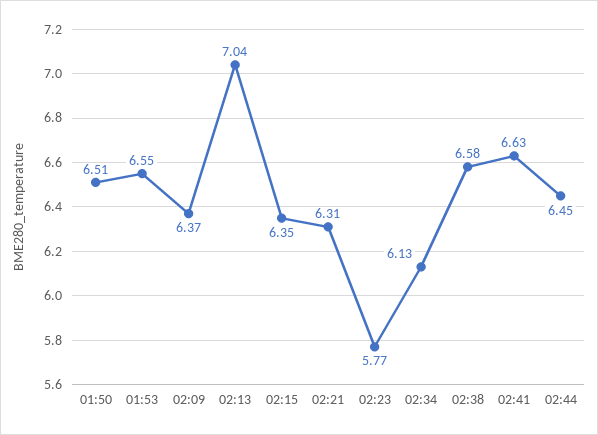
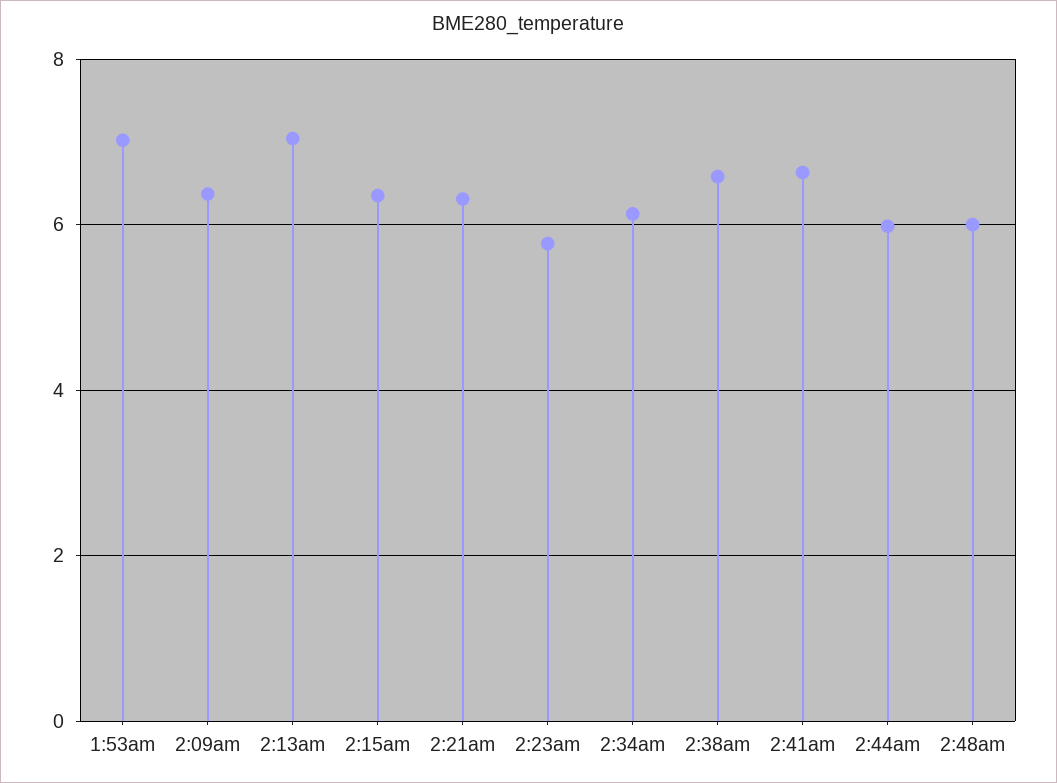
01:50: 6.51 -> none
01:53: 6.55 -> 7
02:44: 6.45 -> 6
2:48am: none -> 6

